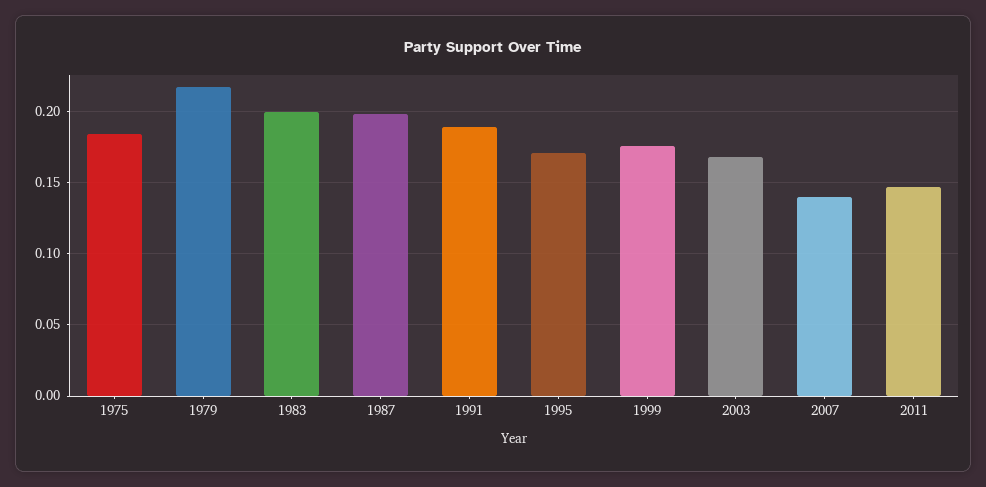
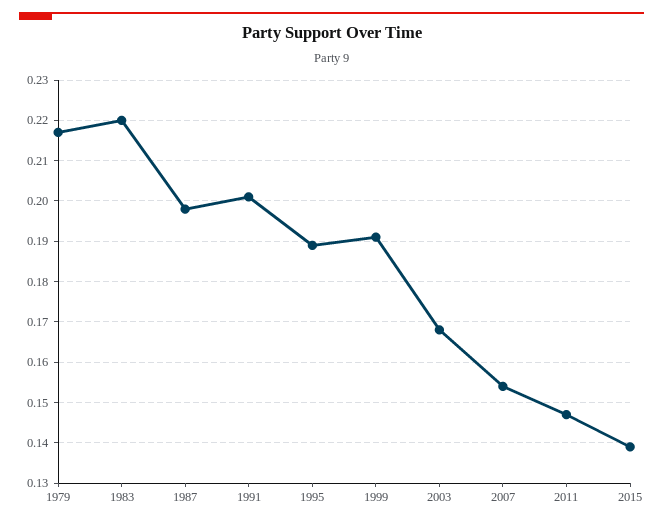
1975: 0.185 -> none
1983: 0.2 -> 0.22
1991: 0.19 -> 0.2
1995: 0.17 -> 0.19
1999: 0.175 -> 0.19
2007: 0.14 -> 0.155
2015: none -> 0.14

